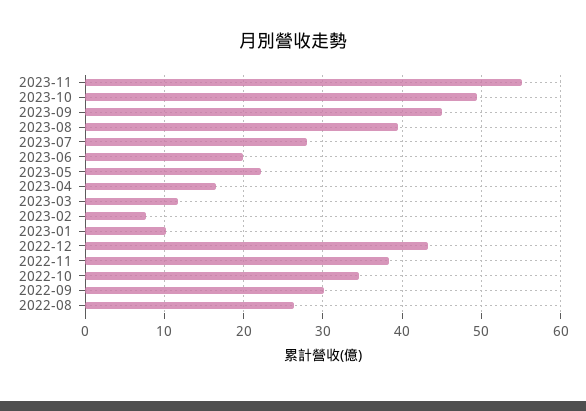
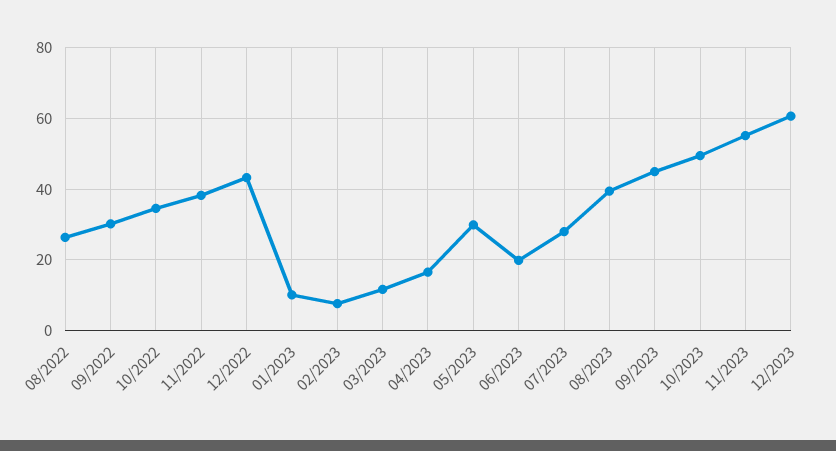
2023-05: 22 -> 30
12/2023: none -> 60

